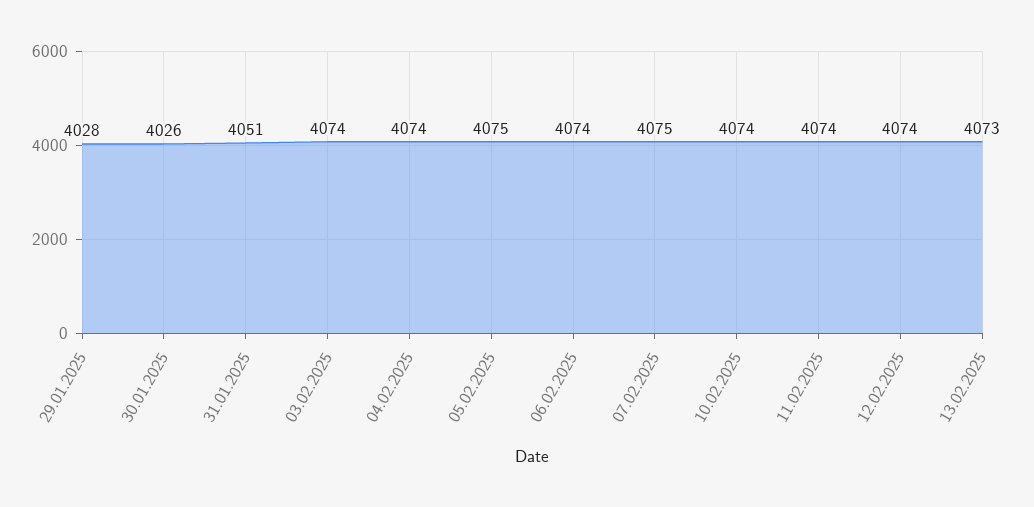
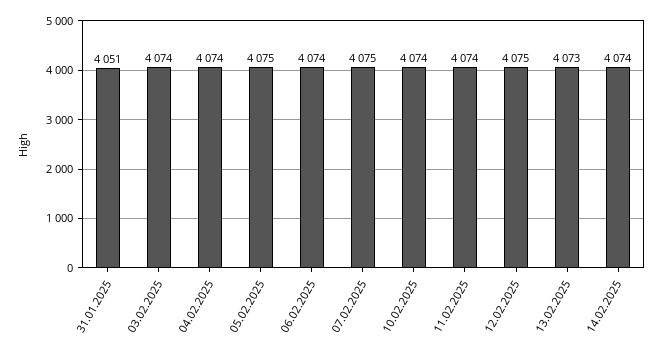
29.01.2025: 4028 -> none
30.01.2025: 4026 -> none
12.02.2025: 4074 -> 4075
14.02.2025: none -> 4074

